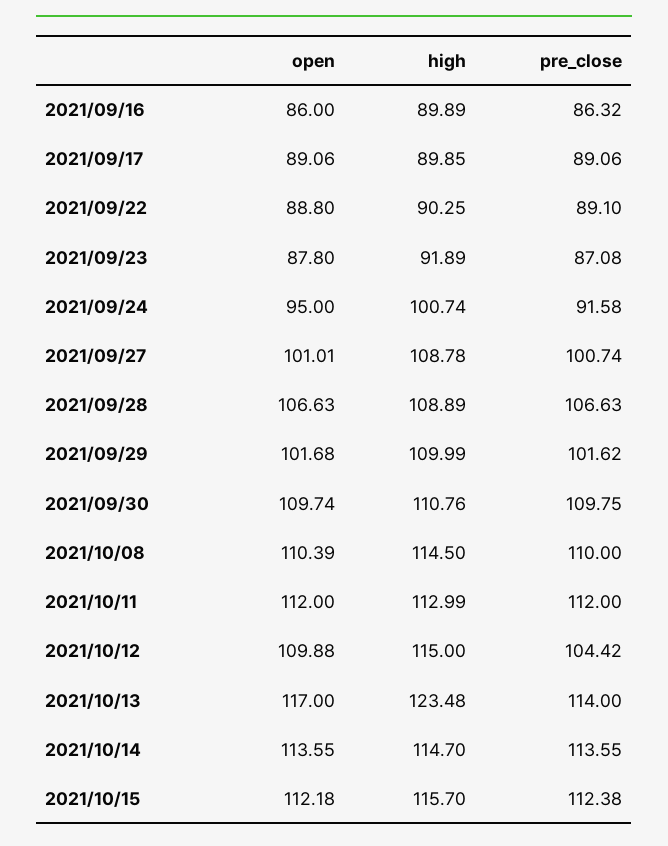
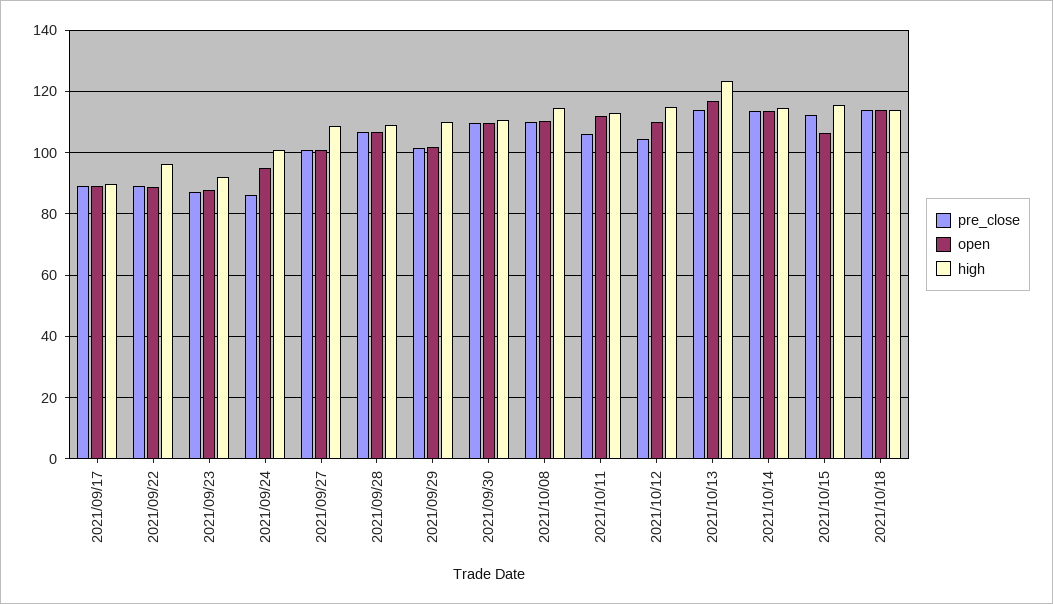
open, 2021/09/16: 86 -> none
high, 2021/09/16: 89.89 -> none
pre_close, 2021/09/16: 86.32 -> none
high, 2021/09/22: 90.25 -> 96
pre_close, 2021/09/24: 91.58 -> 86
pre_close, 2021/10/11: 112 -> 106
open, 2021/10/15: 112.18 -> 106
pre_close, 2021/10/18: none -> 114
open, 2021/10/18: none -> 114
high, 2021/10/18: none -> 114

